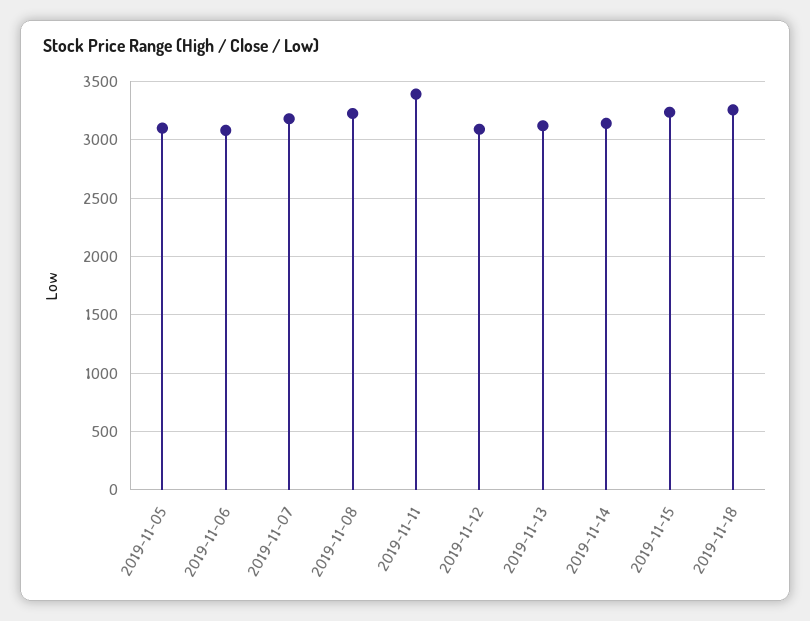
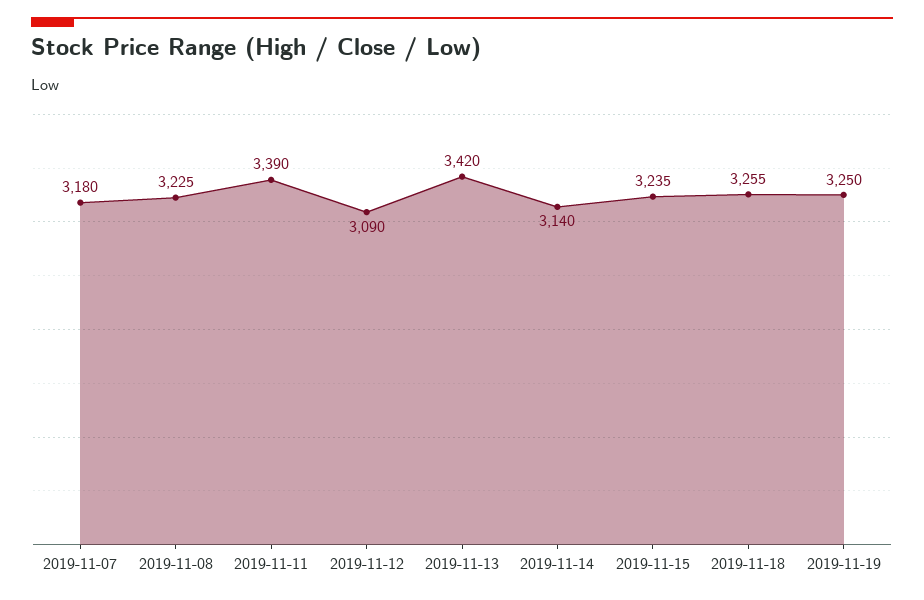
2019-11-05: 3100 -> none
2019-11-06: 3100 -> none
2019-11-13: 3100 -> 3420
2019-11-19: none -> 3250

